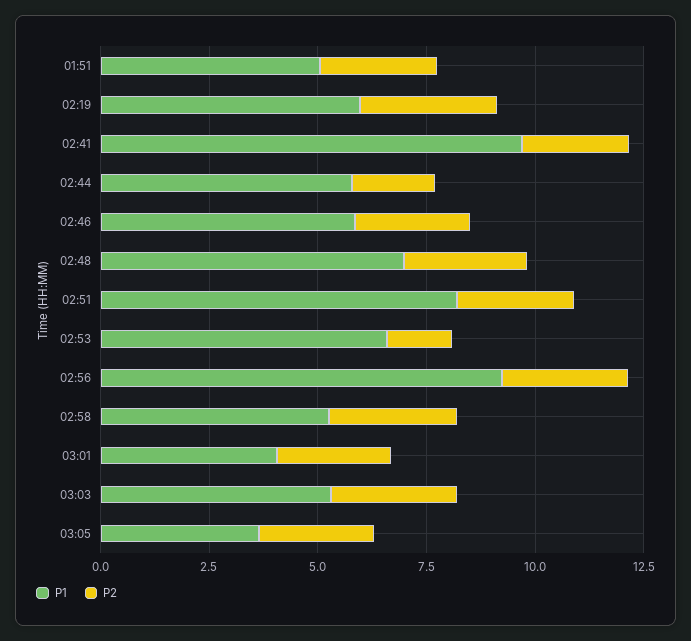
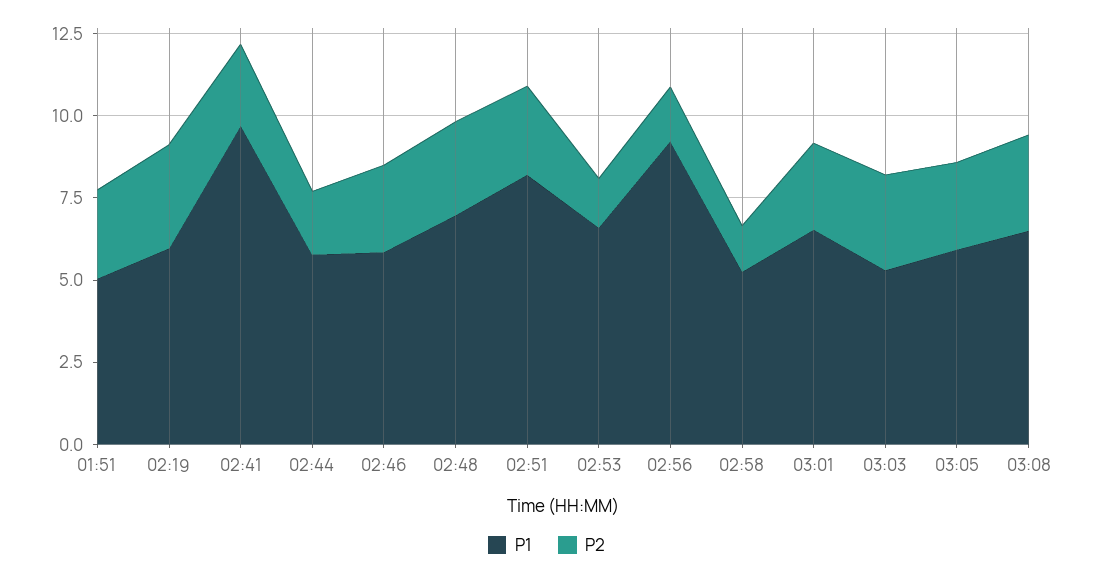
P2, 02:56: 3 -> 1.5
P2, 02:58: 3 -> 1.5
P1, 03:01: 4 -> 6.5
P1, 03:05: 3.5 -> 6
P1, 03:08: none -> 6.5
P2, 03:08: none -> 3

